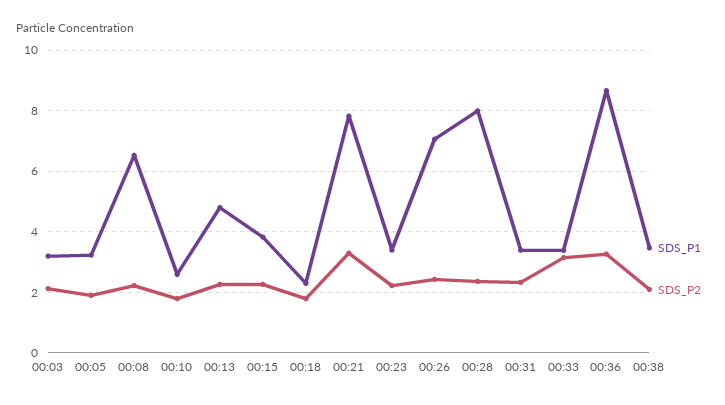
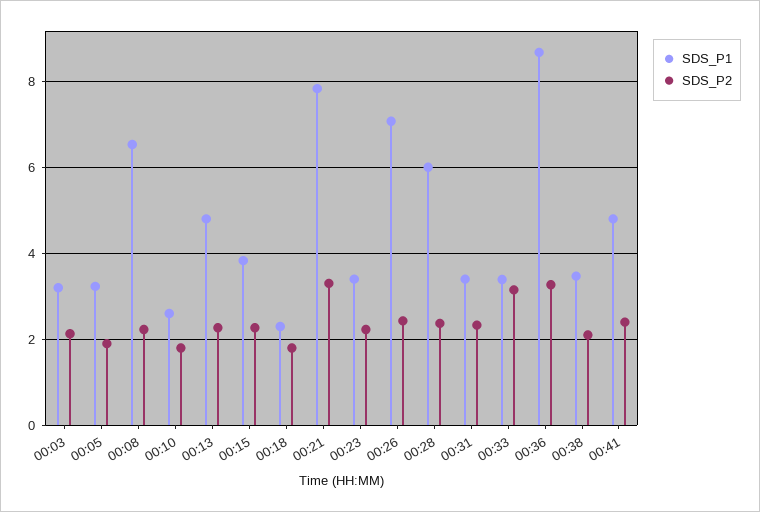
SDS_P1, 00:28: 8 -> 6
SDS_P1, 00:41: none -> 4.8
SDS_P2, 00:41: none -> 2.4

